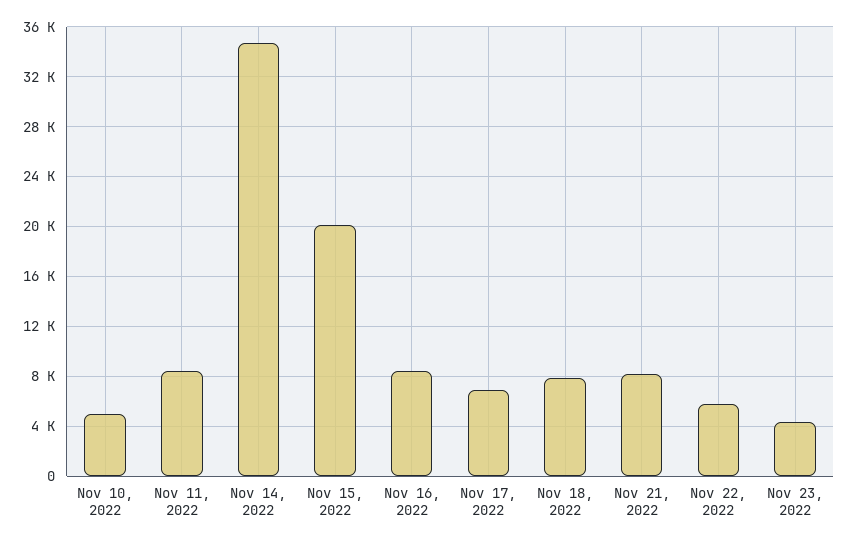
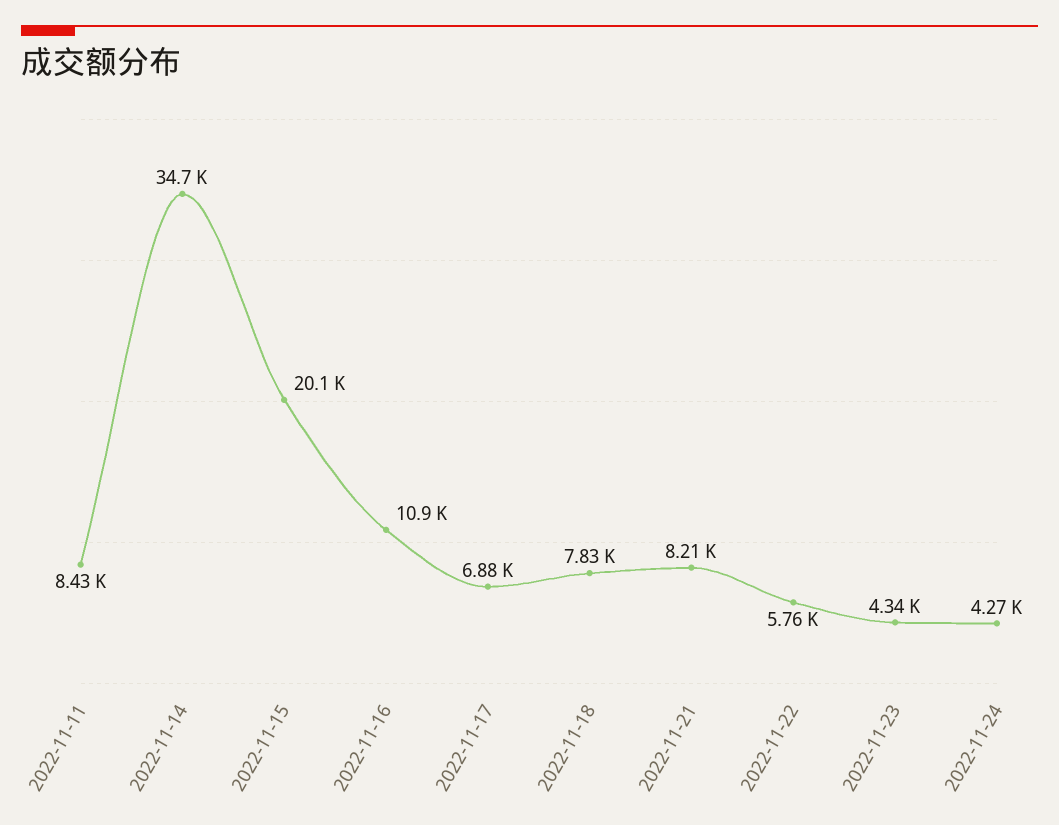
Nov 10, 2022: 5000 -> none
Nov 16, 2022: 8500 -> 10900
2022-11-24: none -> 4270

